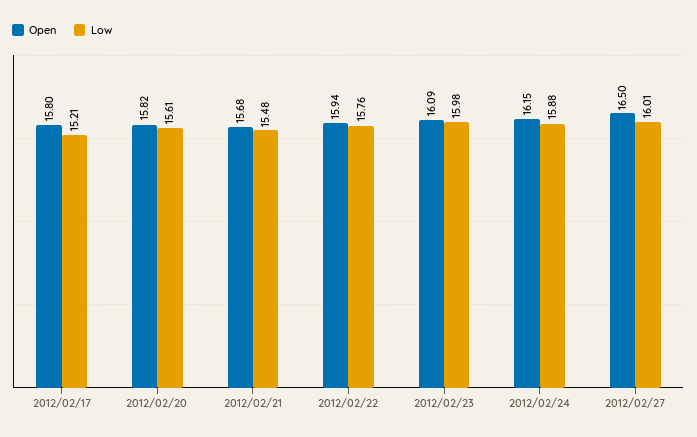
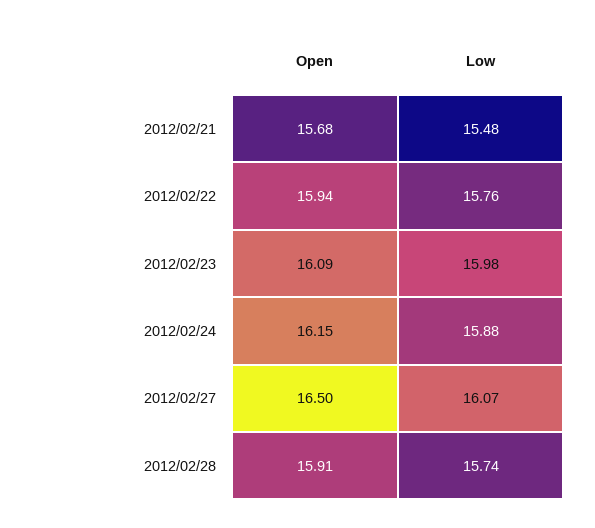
Open, 2012/02/17: 15.8 -> none
Low, 2012/02/17: 15.21 -> none
Open, 2012/02/20: 15.82 -> none
Low, 2012/02/20: 15.61 -> none
Low, 2012/02/27: 16.01 -> 16.07
Open, 2012/02/28: none -> 15.91
Low, 2012/02/28: none -> 15.74

